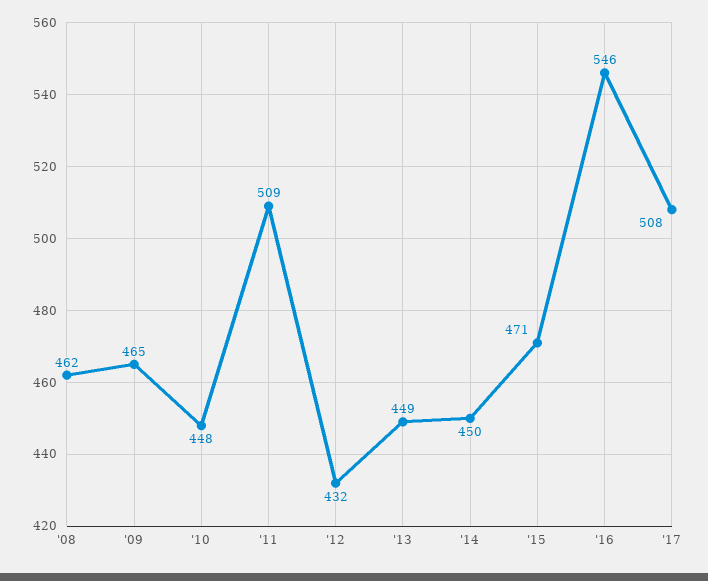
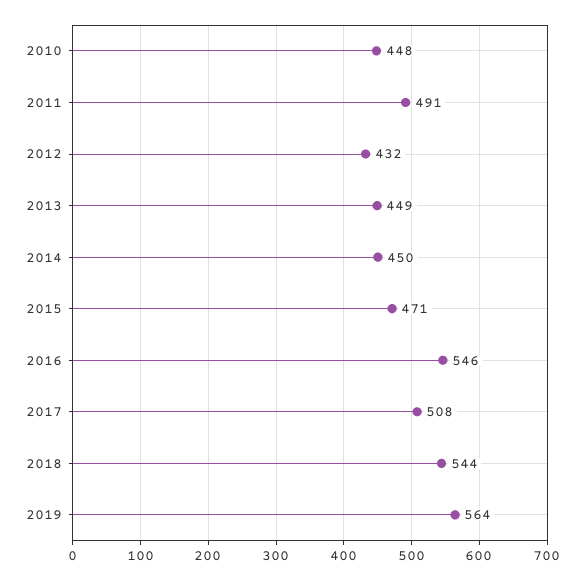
'08: 462 -> none
'09: 465 -> none
'11: 509 -> 491
2018: none -> 544
2019: none -> 564

